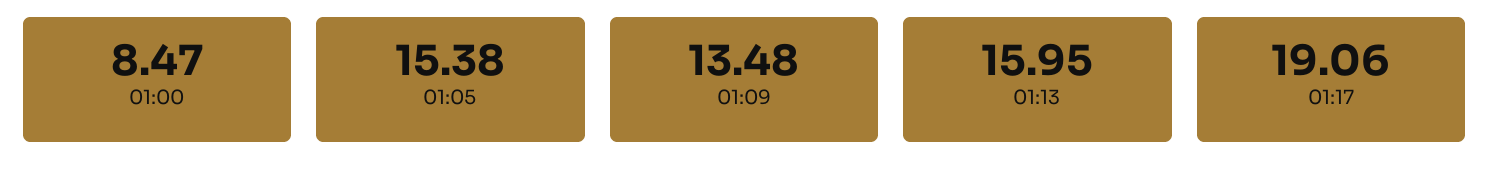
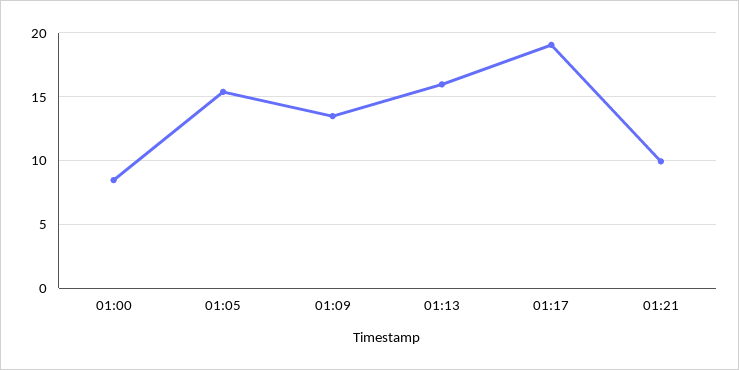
01:21: none -> 10

